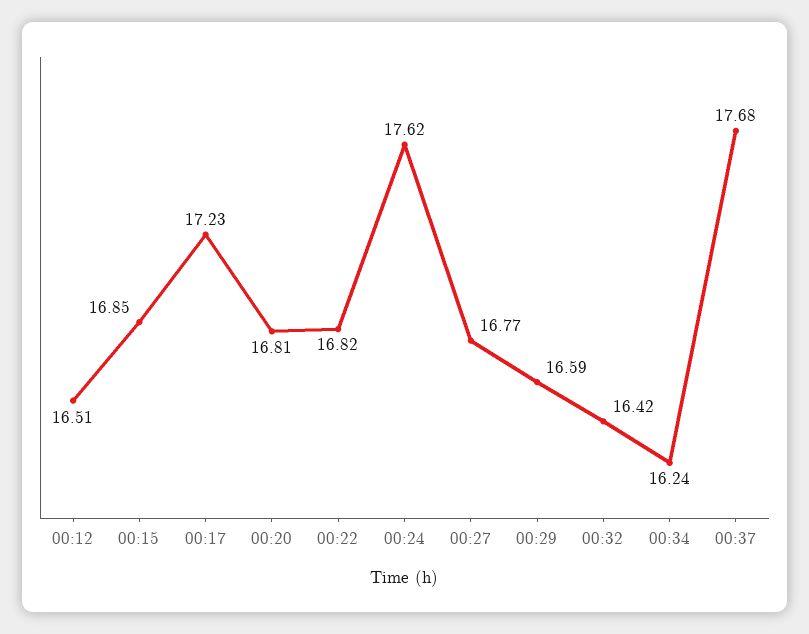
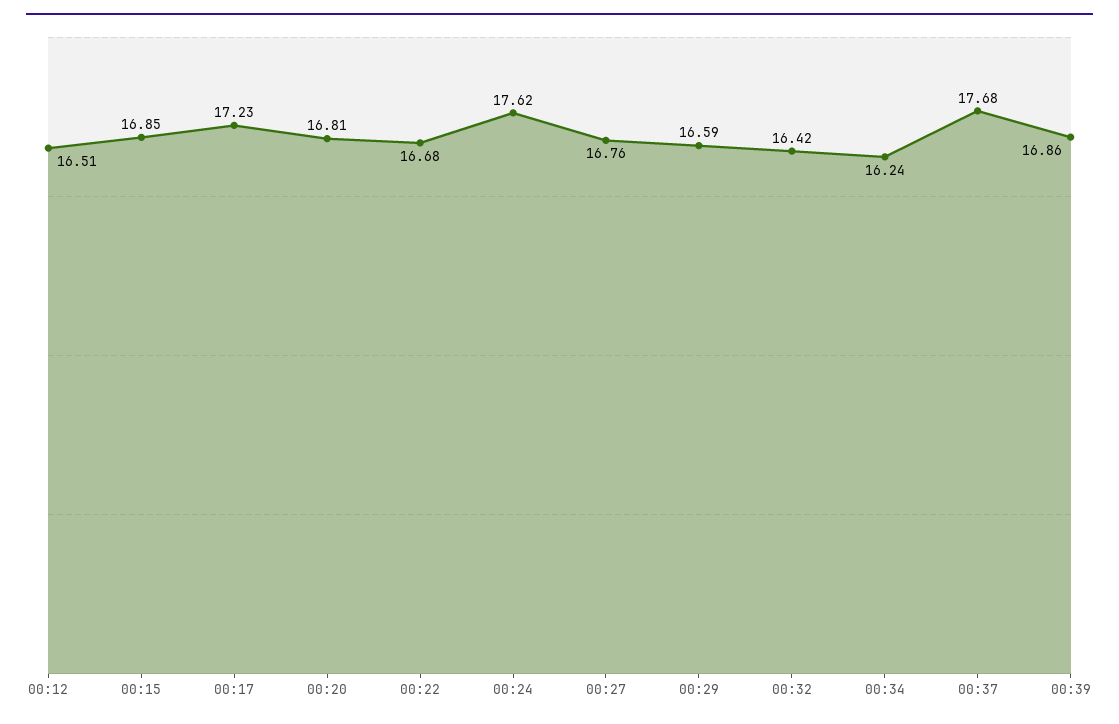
00:22: 16.82 -> 16.68
00:27: 16.77 -> 16.76
00:39: none -> 16.86

